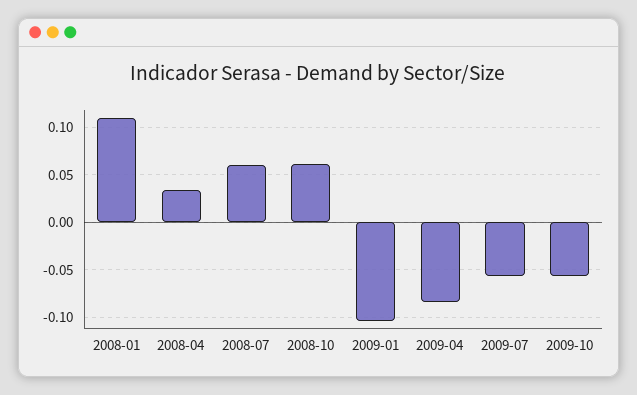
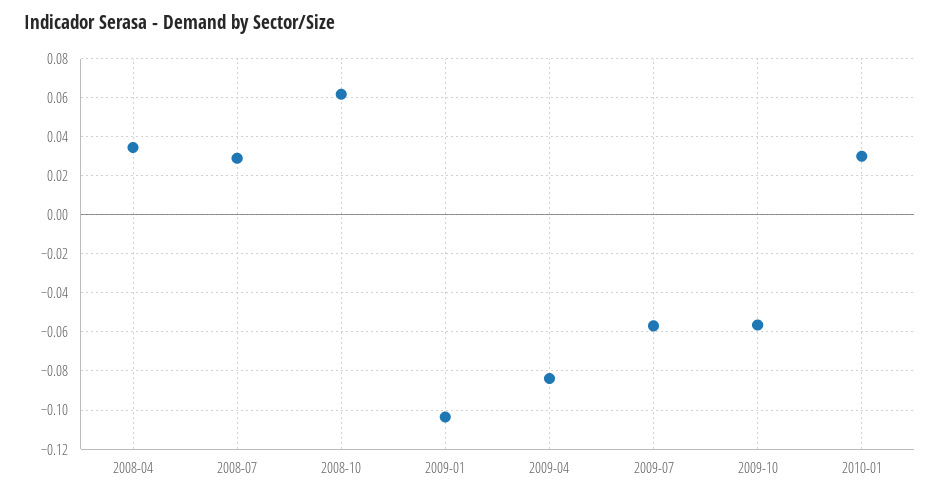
2008-01: 0.11 -> none
2008-07: 0.06 -> 0.03
2010-01: none -> 0.03

